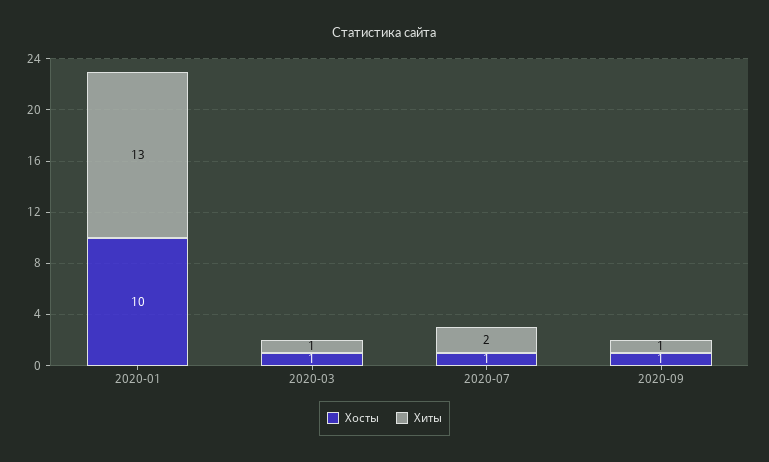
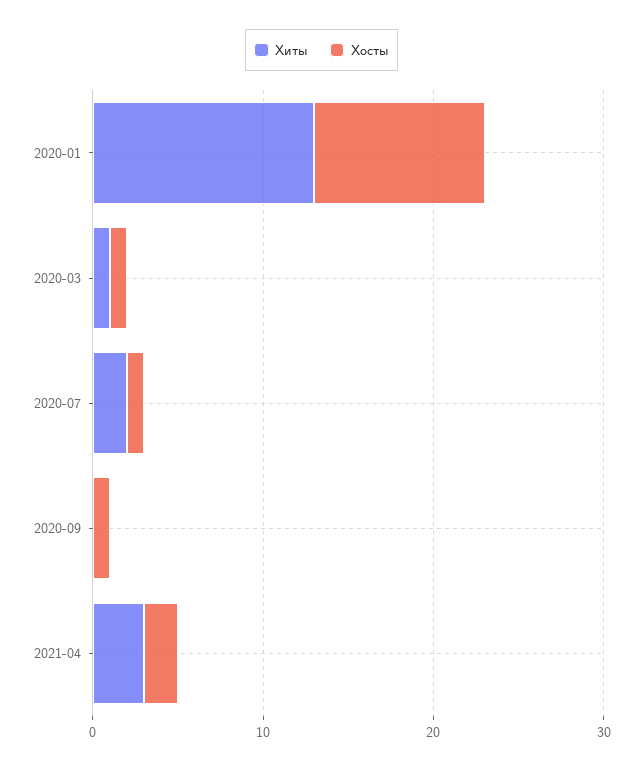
Хиты, 2020-09: 1 -> 0
Хиты, 2021-04: none -> 3
Хосты, 2021-04: none -> 2

